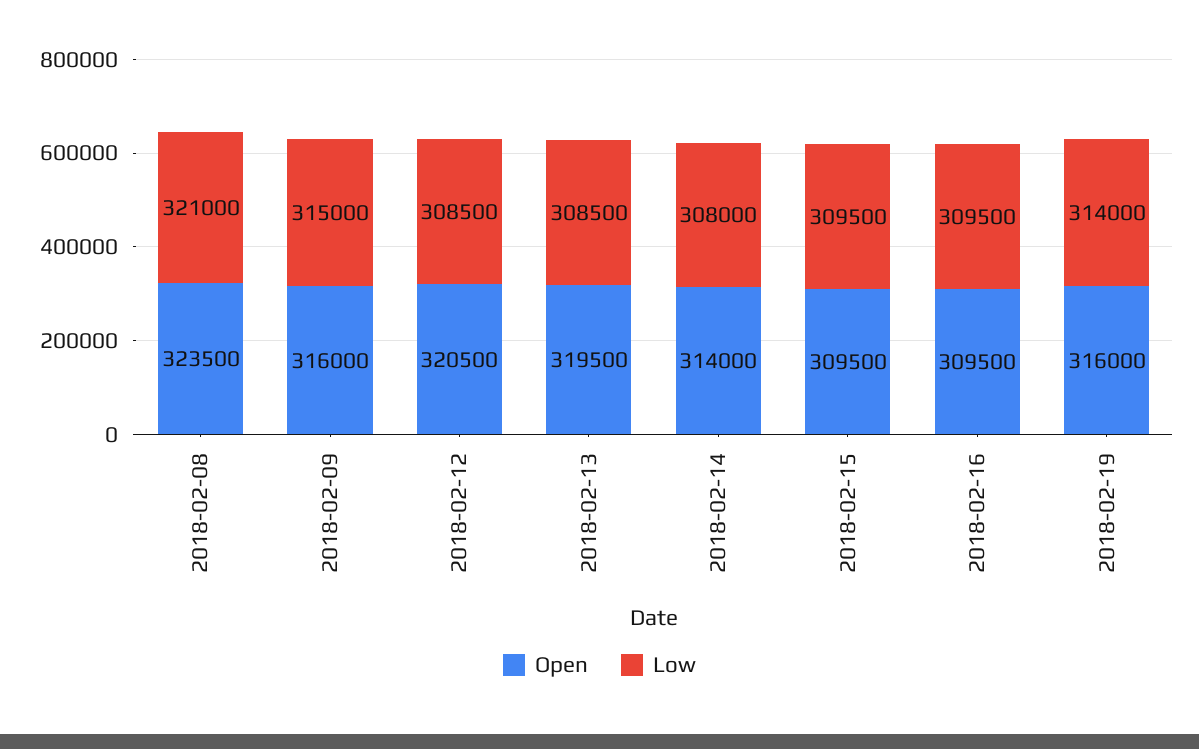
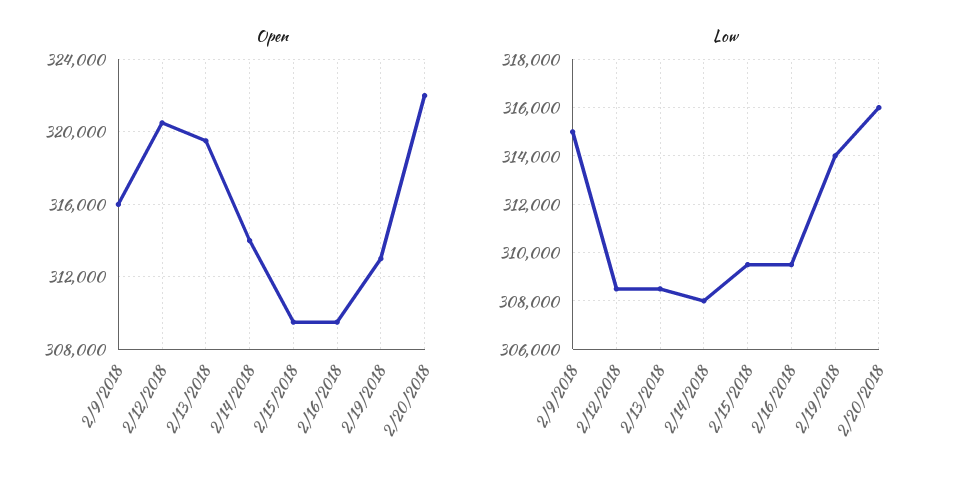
Open, 2018-02-08: 323500 -> none
Low, 2018-02-08: 321000 -> none
Open, 2018-02-19: 316000 -> 313000
Open, 2/20/2018: none -> 322000
Low, 2/20/2018: none -> 316000

